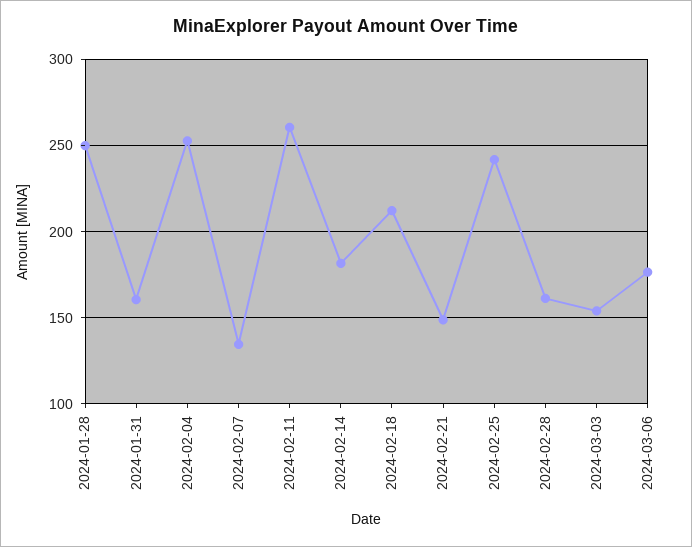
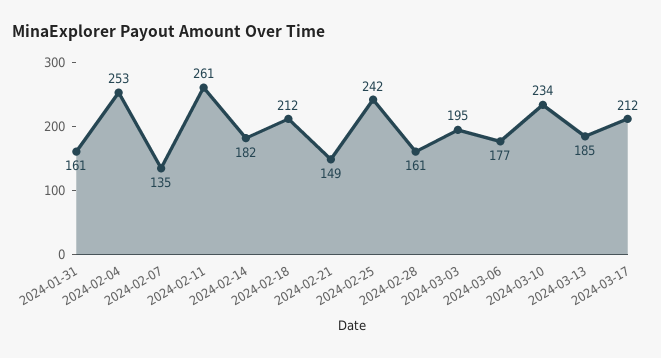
2024-01-28: 250 -> none
2024-03-03: 155 -> 195
2024-03-10: none -> 234
2024-03-13: none -> 185
2024-03-17: none -> 212

